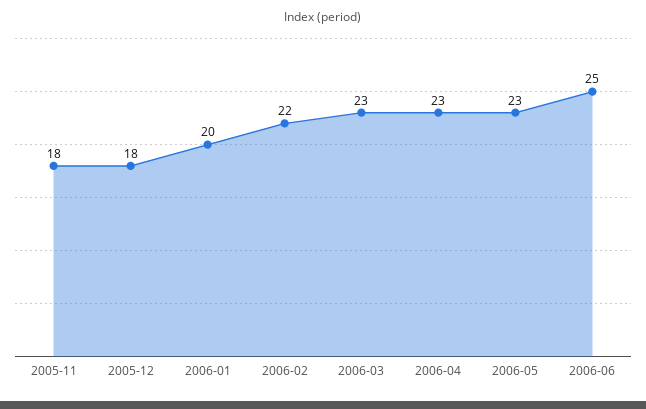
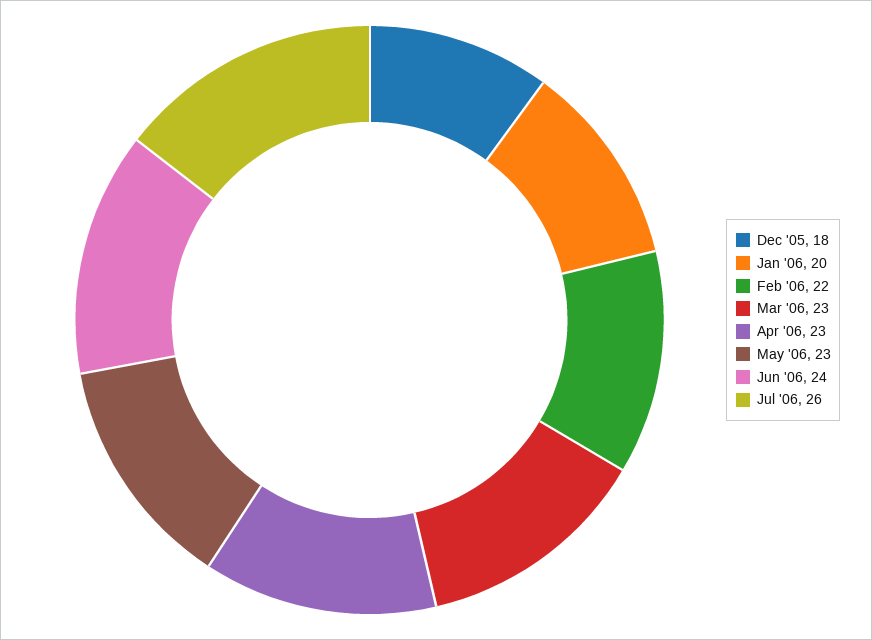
2005-11: 18 -> none
2006-06: 25 -> 24
Jul '06: none -> 26

